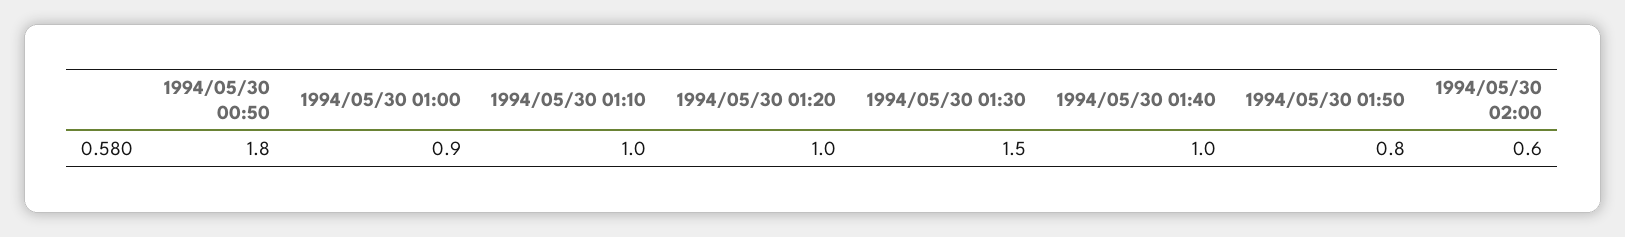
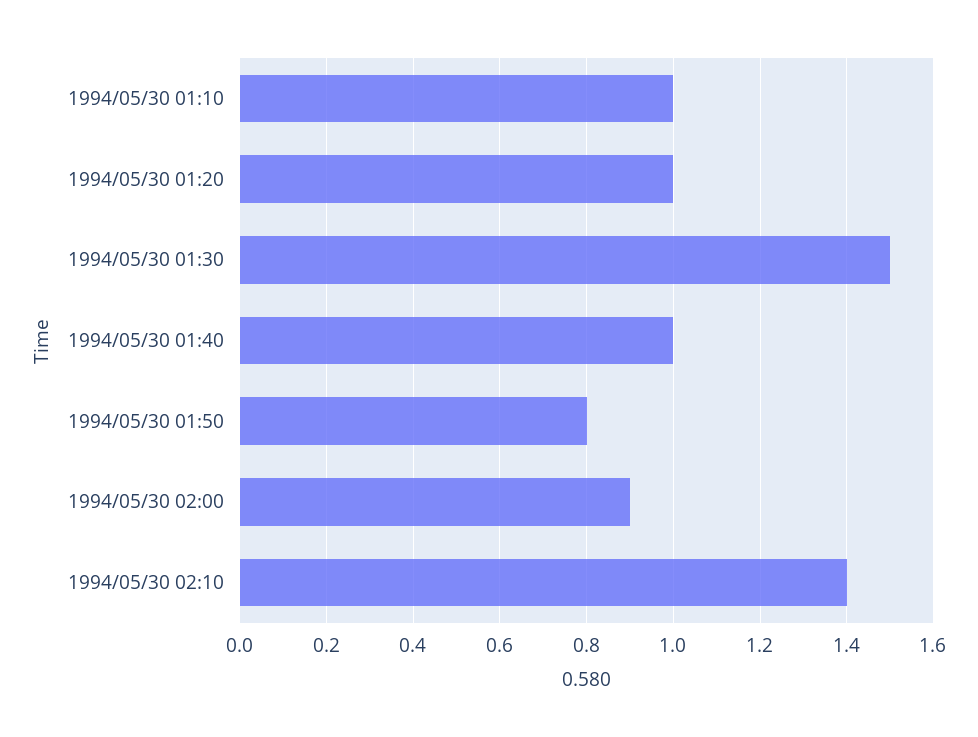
1994/05/30 00:50: 1.8 -> none
1994/05/30 01:00: 0.9 -> none
1994/05/30 02:00: 0.6 -> 0.9
1994/05/30 02:10: none -> 1.4

